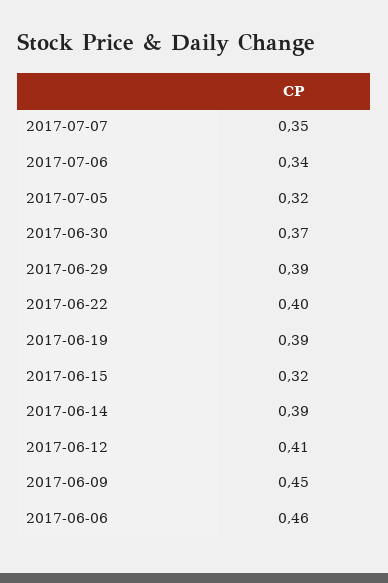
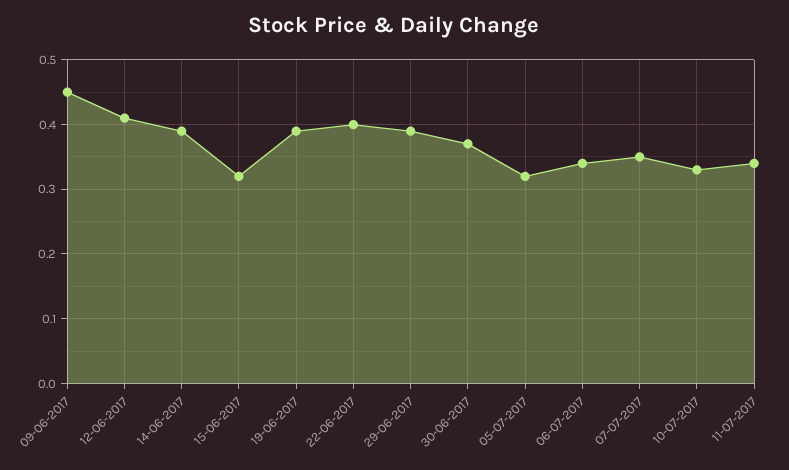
2017-06-06: 0.46 -> none
10-07-2017: none -> 0.33
11-07-2017: none -> 0.34

